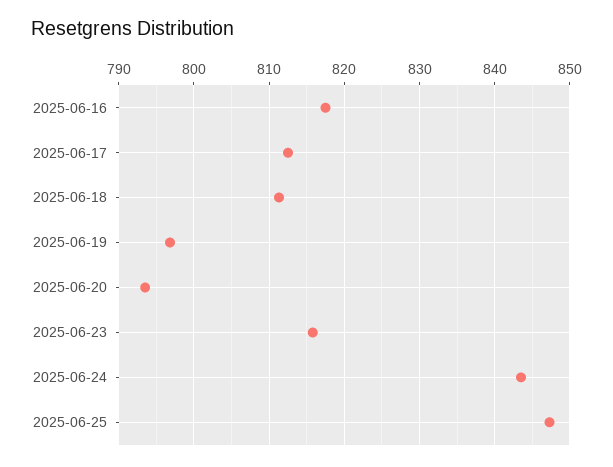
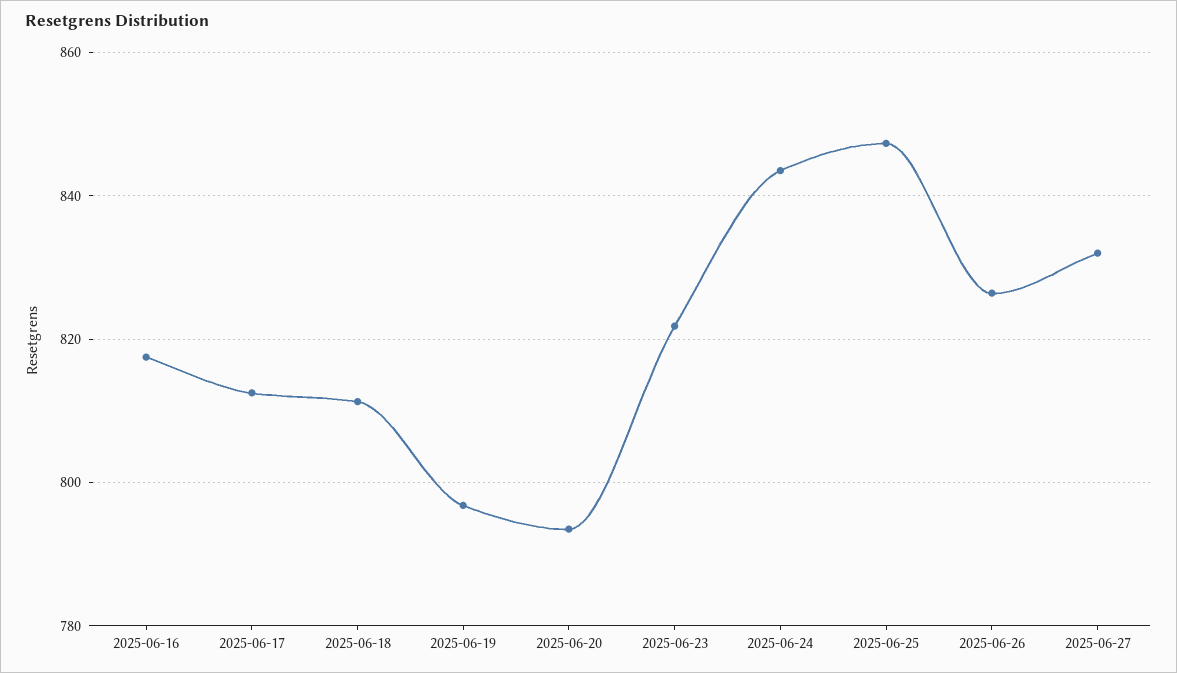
2025-06-23: 816 -> 822
2025-06-26: none -> 826
2025-06-27: none -> 832

